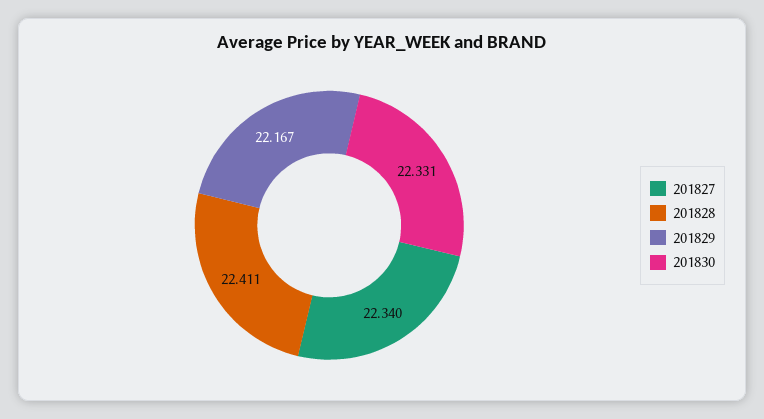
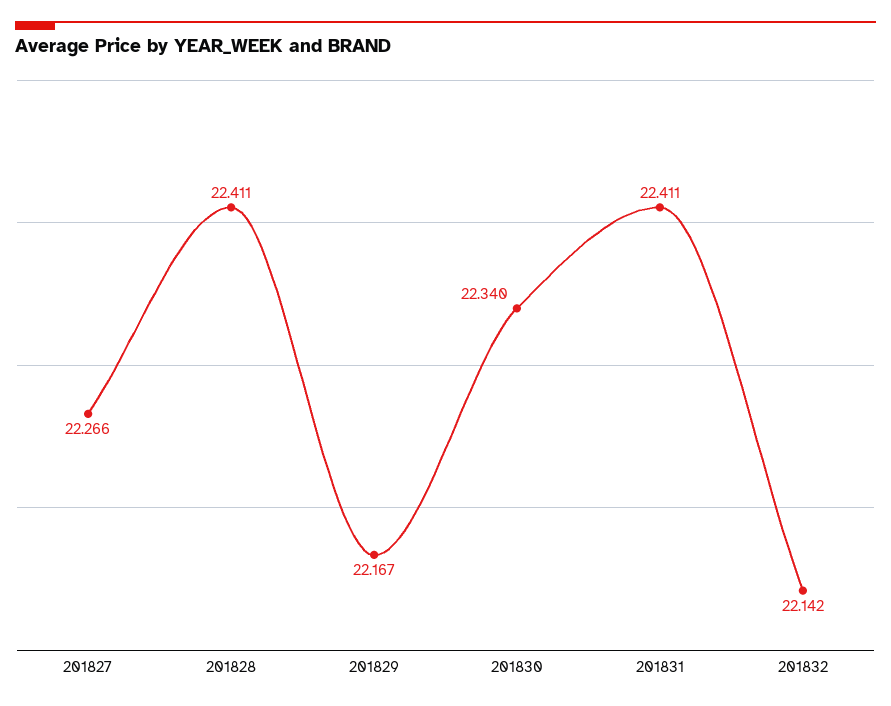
201827: 22.34 -> 22.266
201830: 22.331 -> 22.34
201831: none -> 22.411
201832: none -> 22.142

